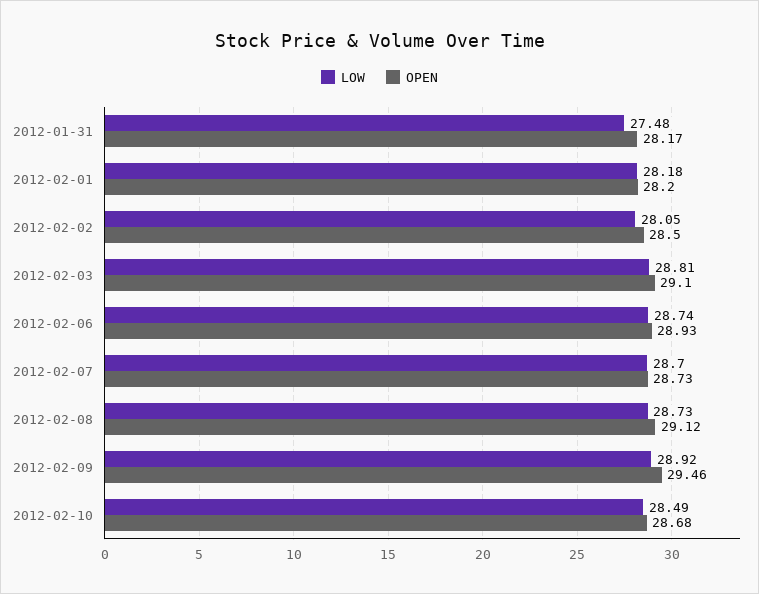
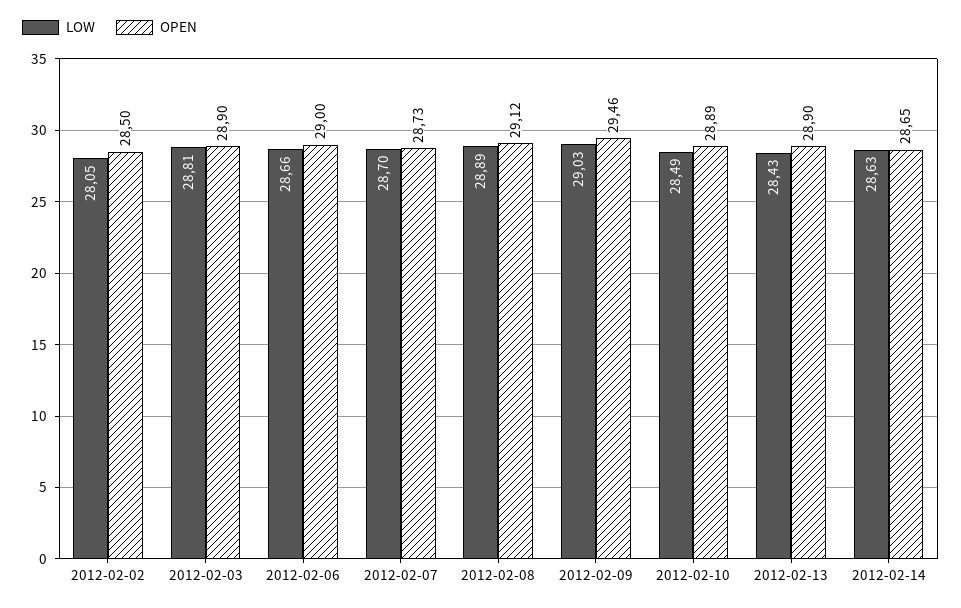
LOW, 2012-01-31: 27.48 -> none
OPEN, 2012-01-31: 28.17 -> none
LOW, 2012-02-01: 28.18 -> none
OPEN, 2012-02-01: 28.2 -> none
OPEN, 2012-02-03: 29.1 -> 28.9
LOW, 2012-02-06: 28.74 -> 28.66
OPEN, 2012-02-06: 28.93 -> 29
LOW, 2012-02-08: 28.73 -> 28.89
LOW, 2012-02-09: 28.92 -> 29.03
OPEN, 2012-02-10: 28.68 -> 28.89
LOW, 2012-02-13: none -> 28.43
OPEN, 2012-02-13: none -> 28.9
LOW, 2012-02-14: none -> 28.63
OPEN, 2012-02-14: none -> 28.65

